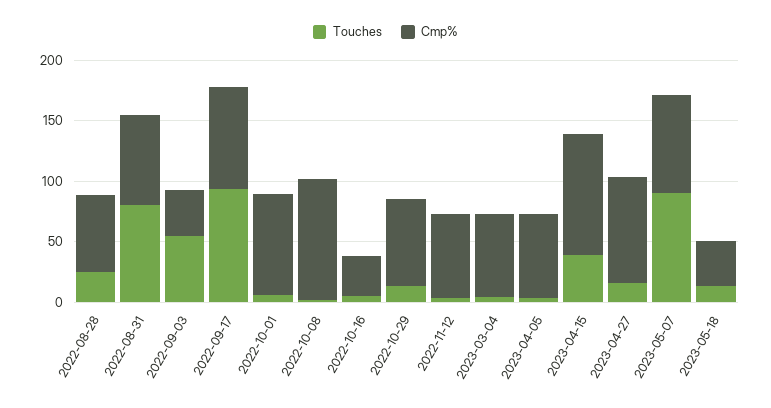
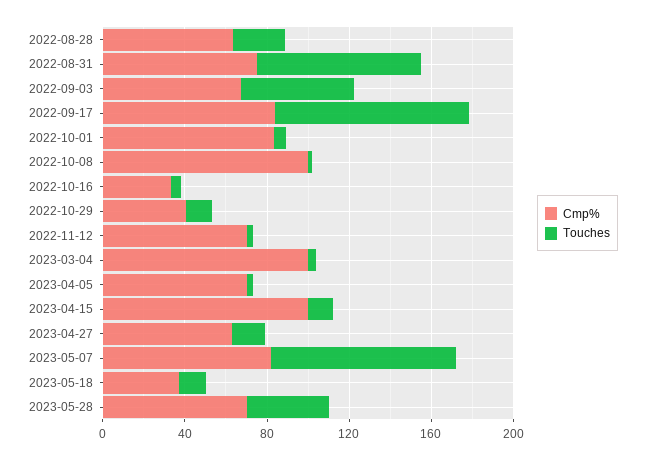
Cmp%, 2022-09-03: 40 -> 70
Cmp%, 2022-10-29: 70 -> 40
Cmp%, 2023-03-04: 70 -> 100
Touches, 2023-04-15: 40 -> 10
Cmp%, 2023-04-27: 90 -> 60
Cmp%, 2023-05-28: none -> 70
Touches, 2023-05-28: none -> 40

